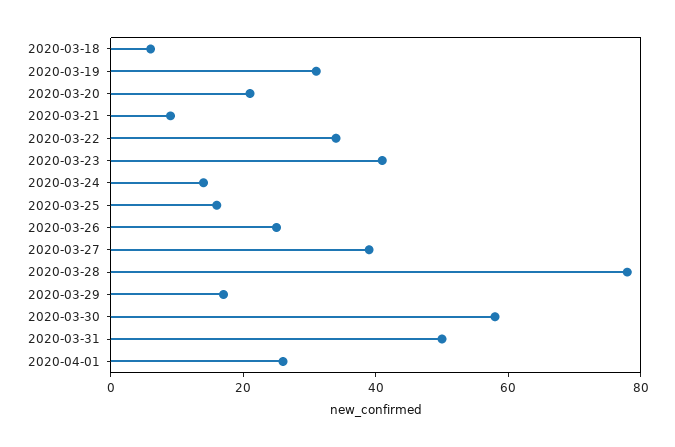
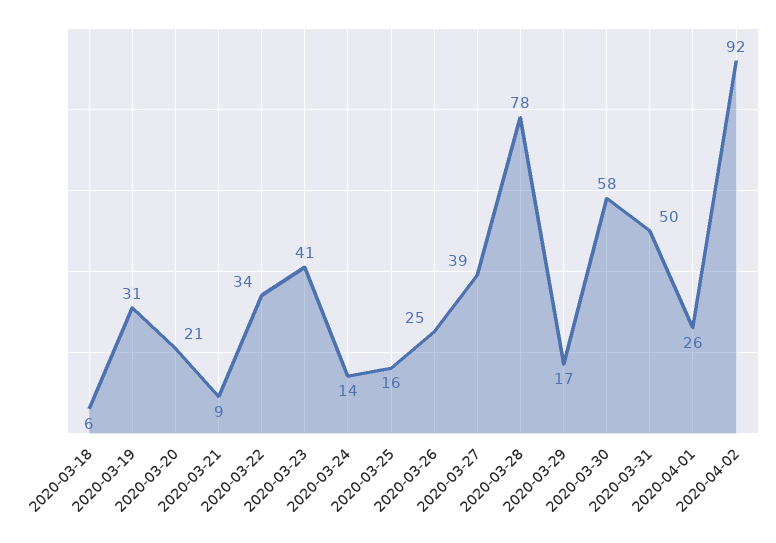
2020-04-02: none -> 92

